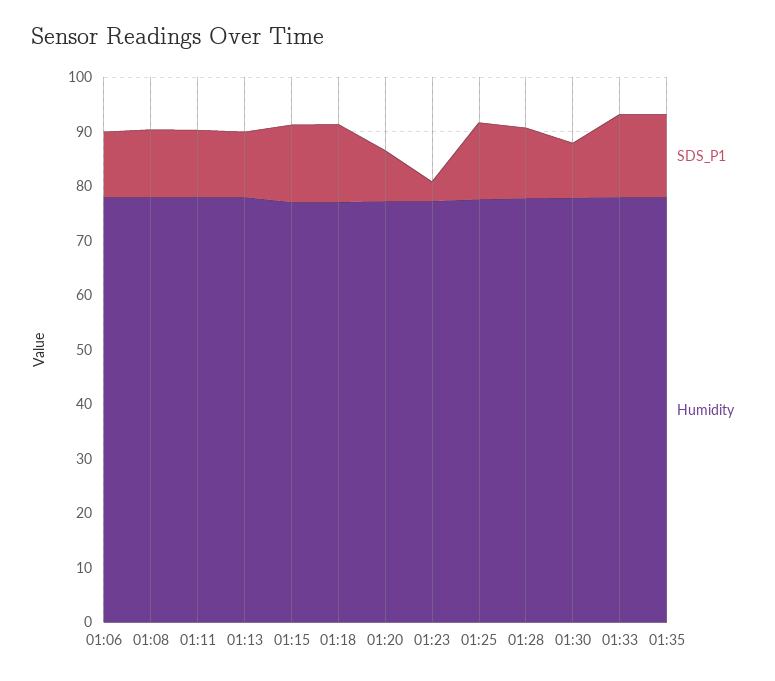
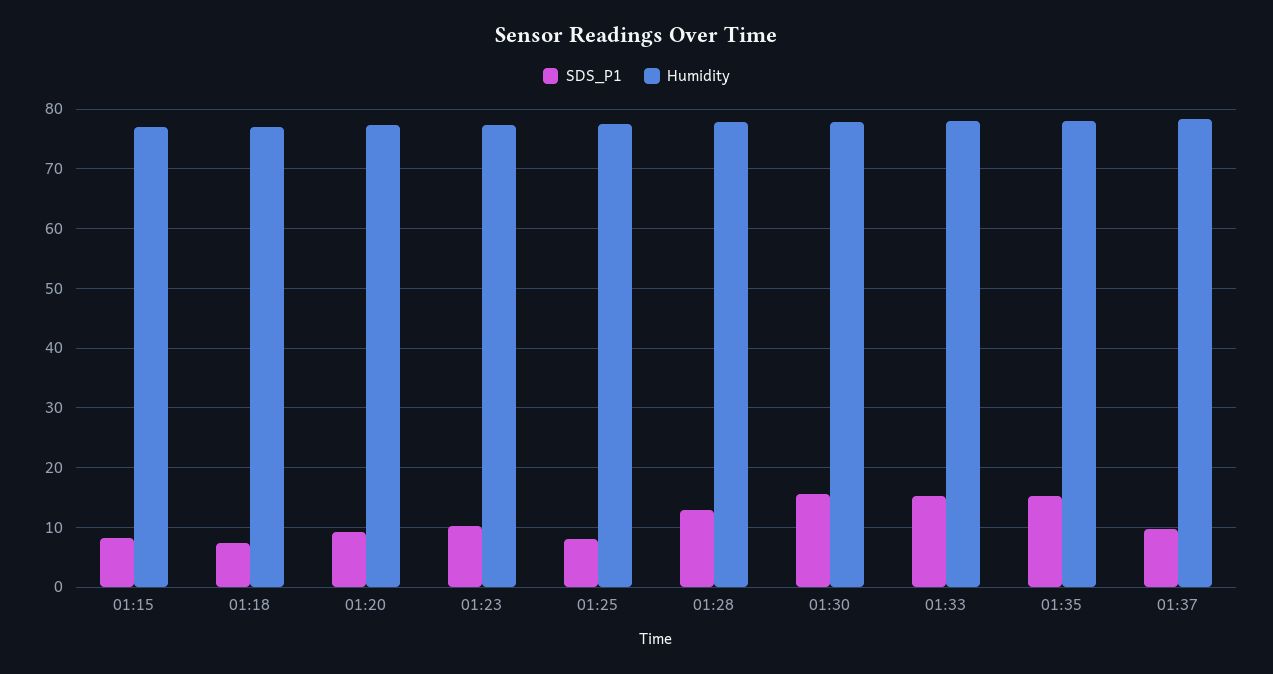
SDS_P1, 01:06: 12 -> none
Humidity, 01:06: 78 -> none
SDS_P1, 01:08: 12 -> none
Humidity, 01:08: 78 -> none
SDS_P1, 01:11: 12 -> none
Humidity, 01:11: 78 -> none
SDS_P1, 01:13: 12 -> none
Humidity, 01:13: 78 -> none
SDS_P1, 01:15: 14 -> 8
SDS_P1, 01:18: 14 -> 8
SDS_P1, 01:23: 4 -> 10
SDS_P1, 01:25: 14 -> 8
SDS_P1, 01:30: 10 -> 16
SDS_P1, 01:37: none -> 10
Humidity, 01:37: none -> 78

